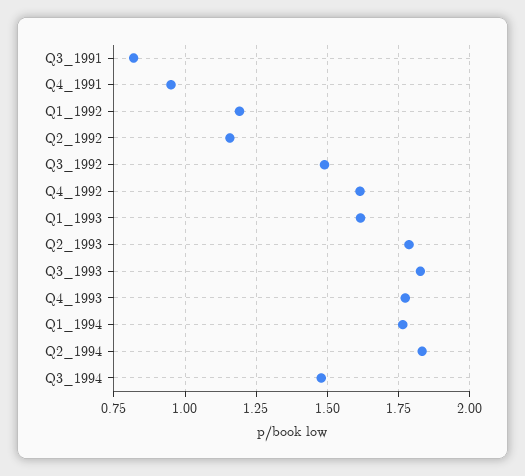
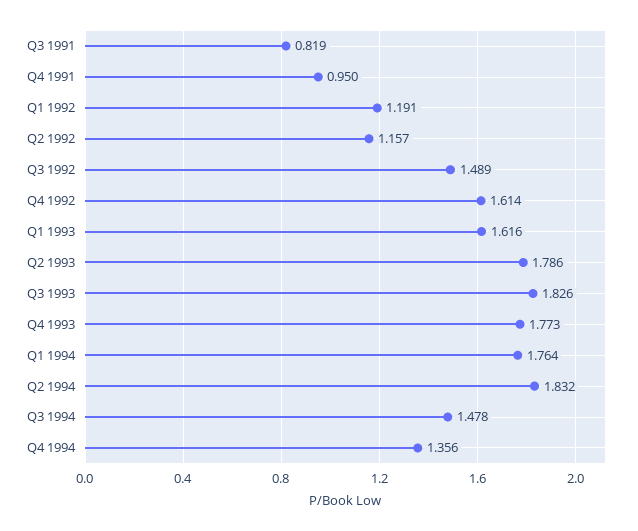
Q4 1994: none -> 1.356

